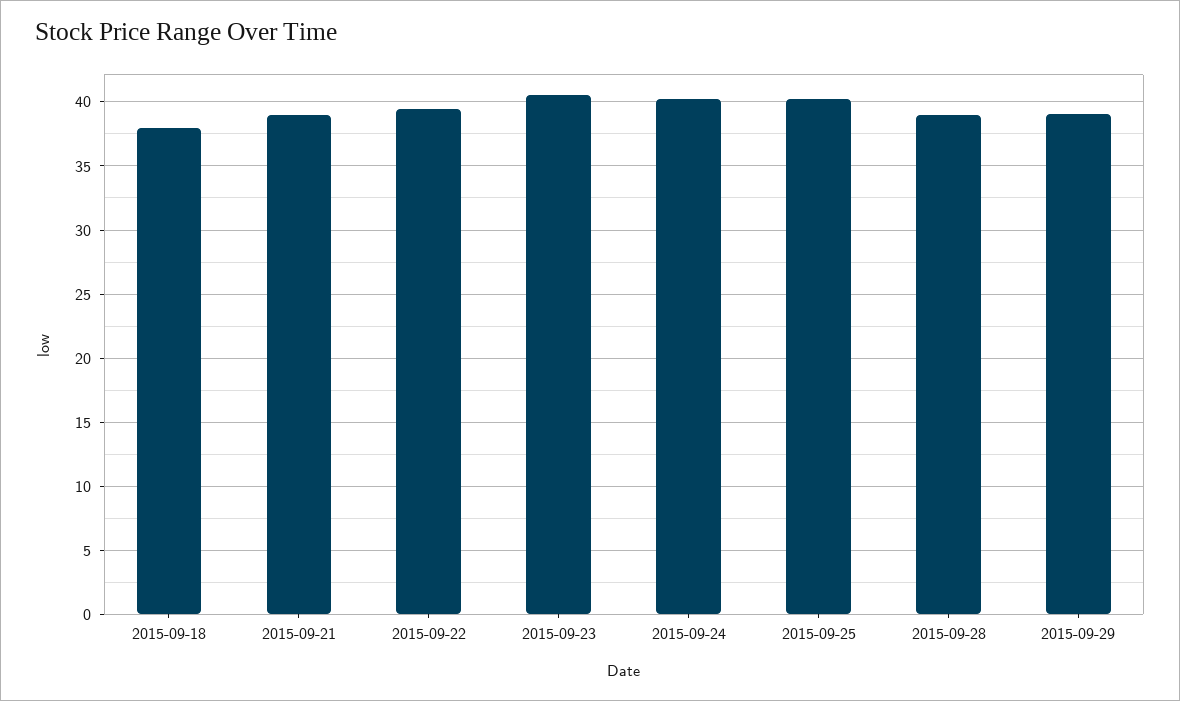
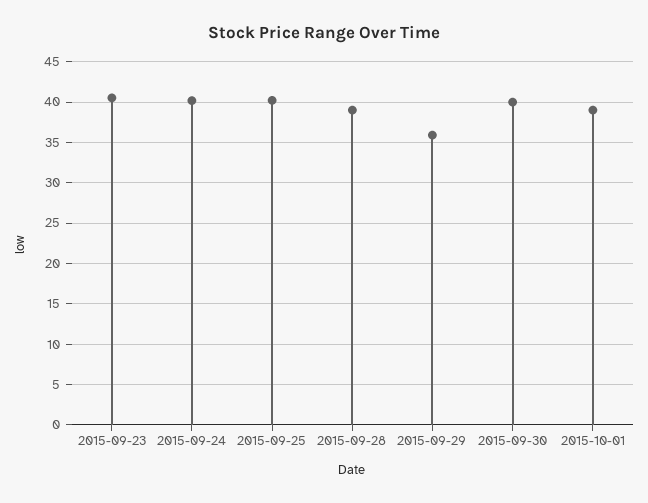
2015-09-18: 38 -> none
2015-09-21: 39 -> none
2015-09-22: 39.5 -> none
2015-09-29: 39 -> 36
2015-09-30: none -> 40
2015-10-01: none -> 39

